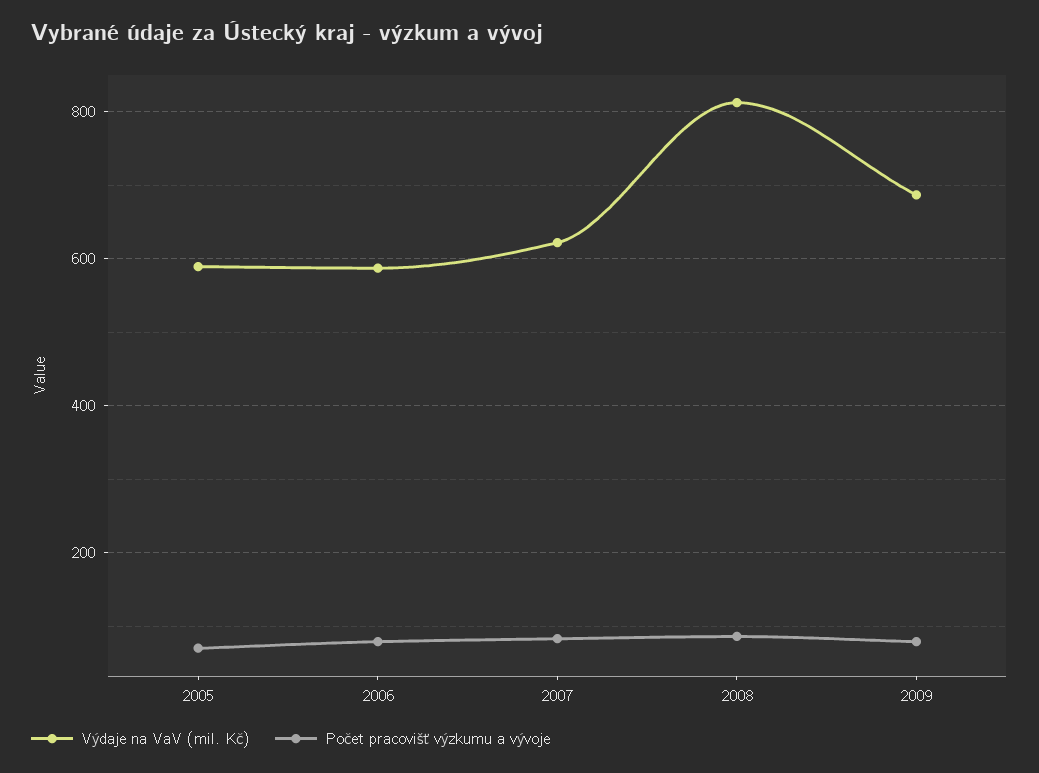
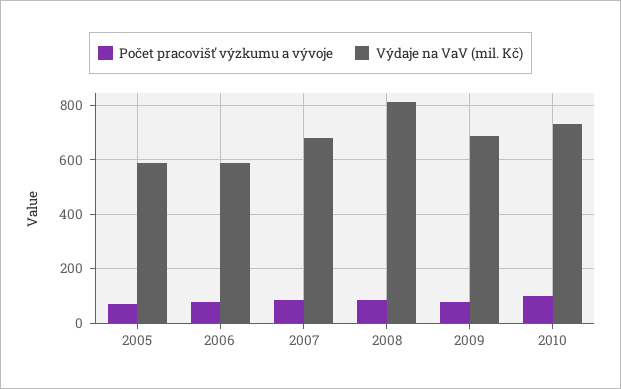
Výdaje na VaV (mil. Kč), 2007: 620 -> 675
Počet pracovišť výzkumu a vývoje, 2010: none -> 100
Výdaje na VaV (mil. Kč), 2010: none -> 725

